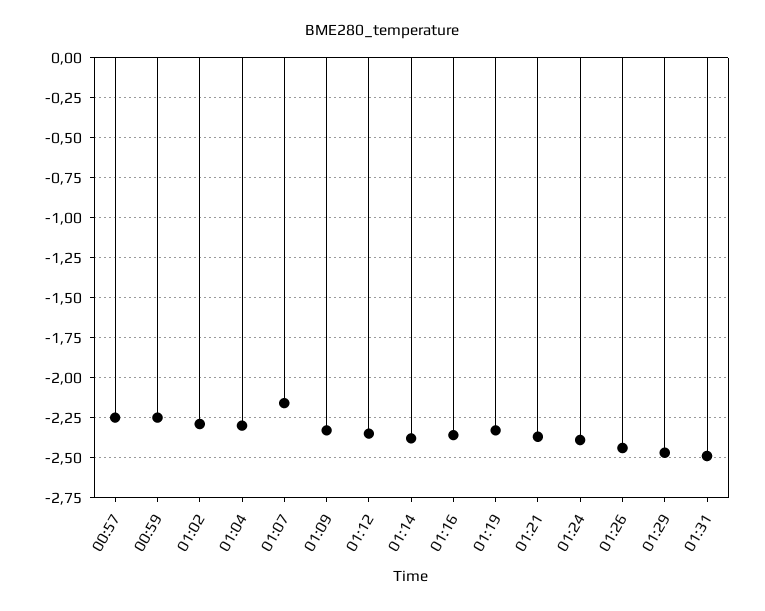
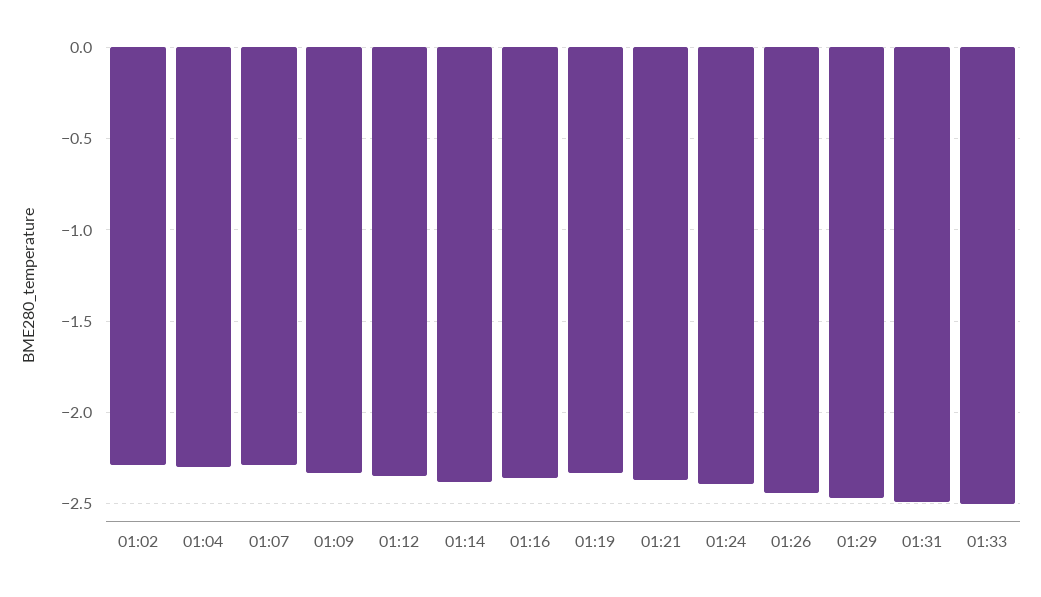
00:57: -2.25 -> none
00:59: -2.25 -> none
01:07: -2.15 -> -2.3
01:33: none -> -2.5

